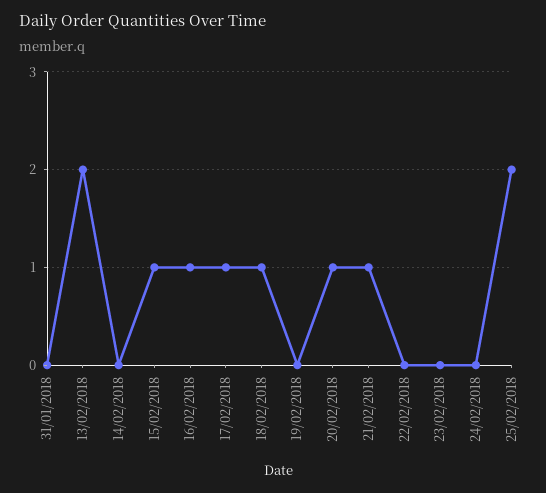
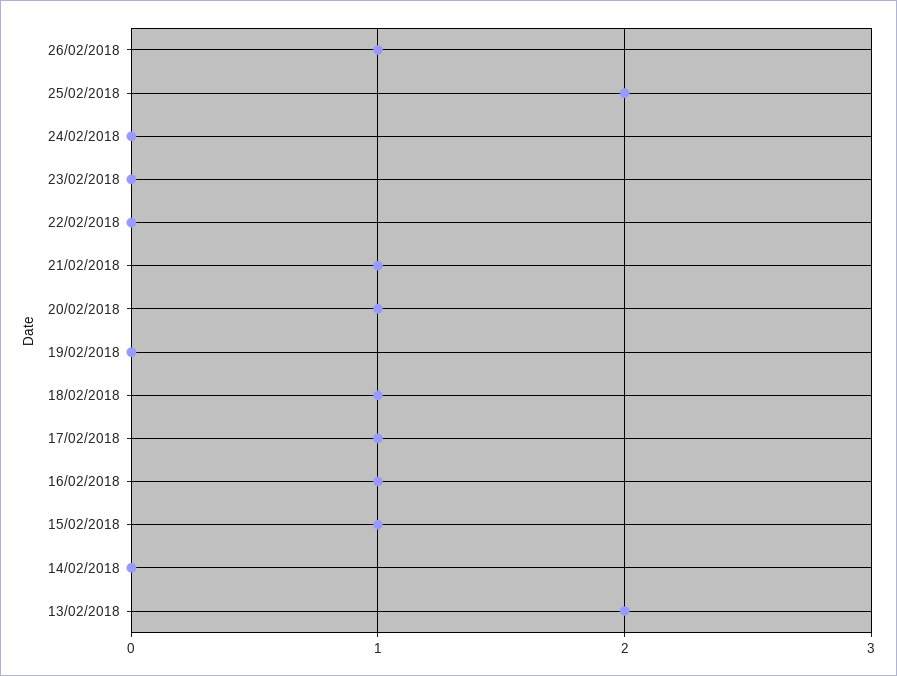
31/01/2018: 0 -> none
26/02/2018: none -> 1

